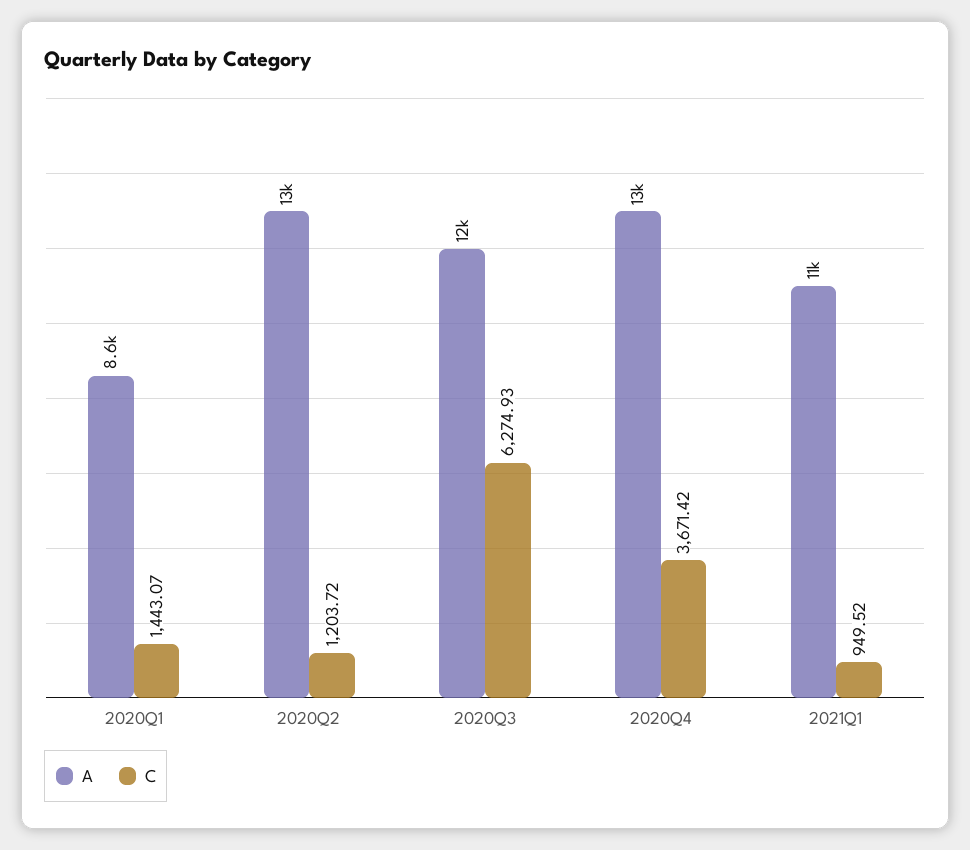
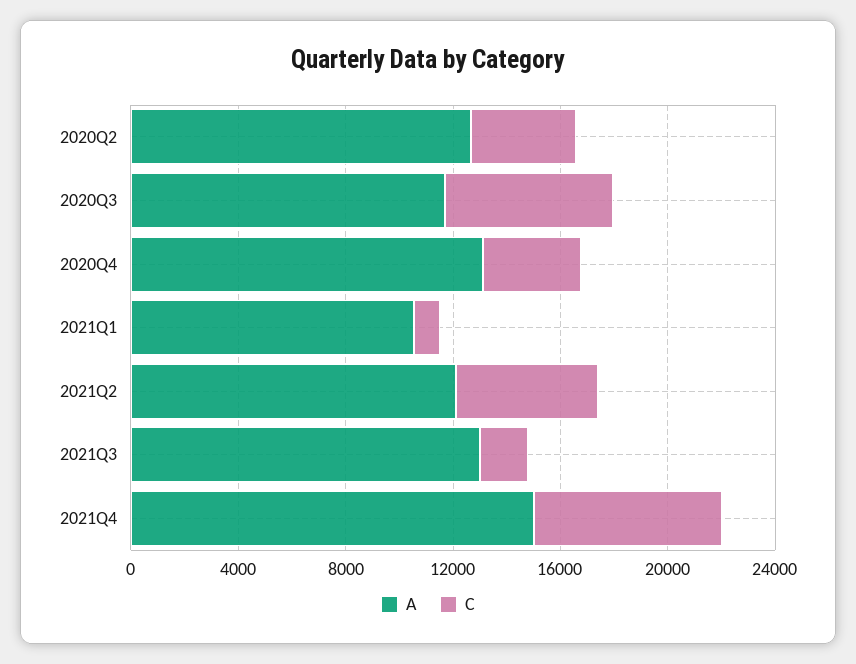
A, 2020Q1: 8600 -> none
C, 2020Q1: 1443.07 -> none
C, 2020Q2: 1203.72 -> 4000
A, 2021Q2: none -> 12000
C, 2021Q2: none -> 5000
A, 2021Q3: none -> 13000
C, 2021Q3: none -> 2000
A, 2021Q4: none -> 15000
C, 2021Q4: none -> 7000

